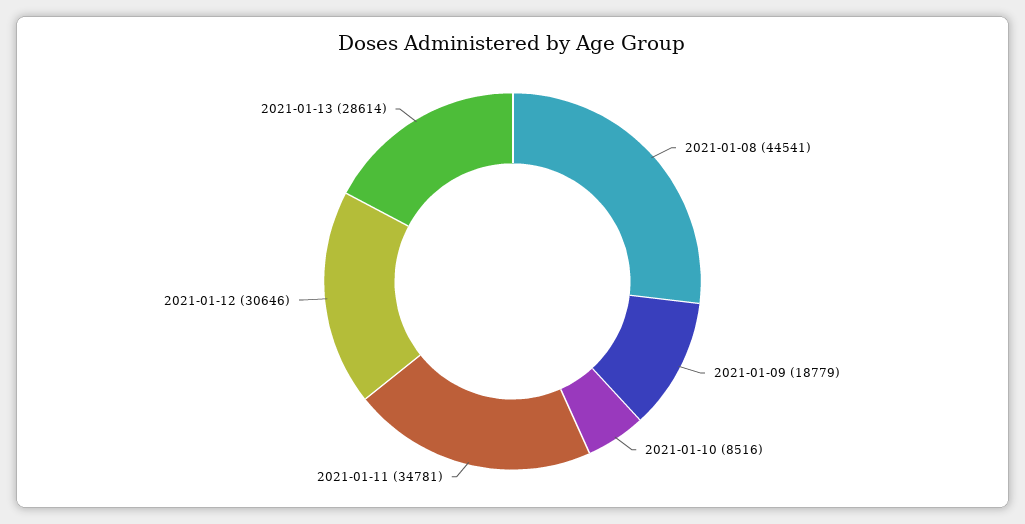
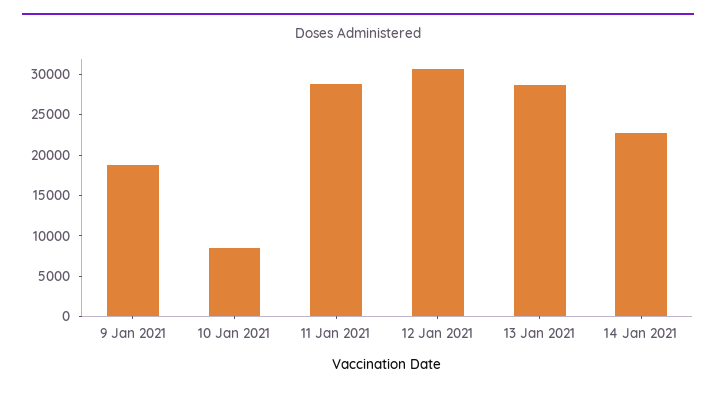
2021-01-08: 44541 -> none
2021-01-11: 34781 -> 29000
14 Jan 2021: none -> 23000

